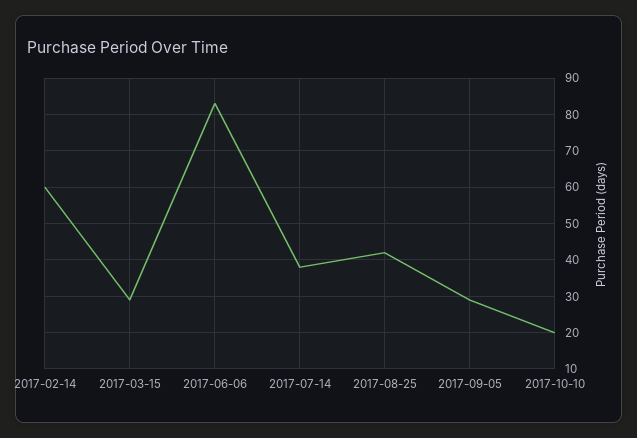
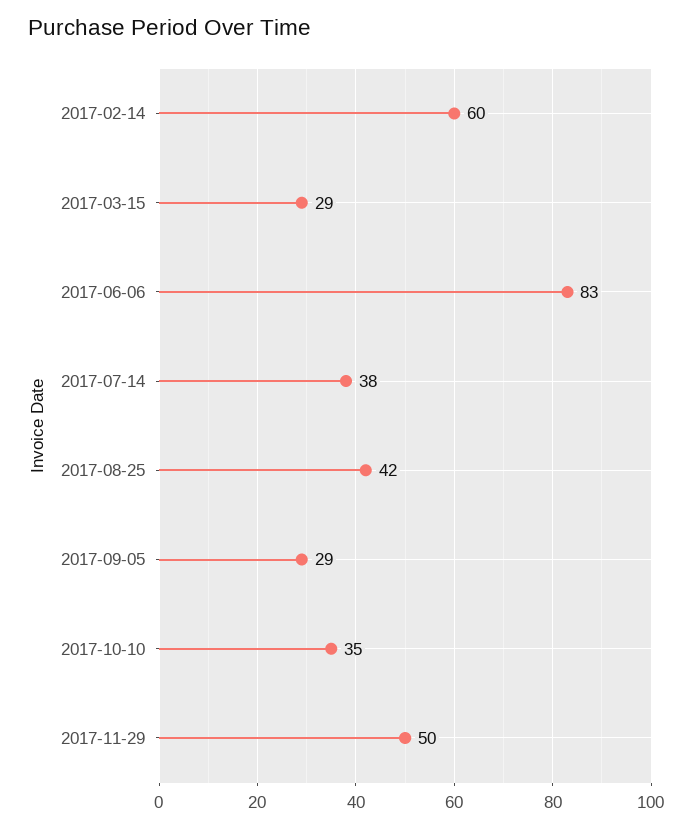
2017-10-10: 20 -> 35
2017-11-29: none -> 50

